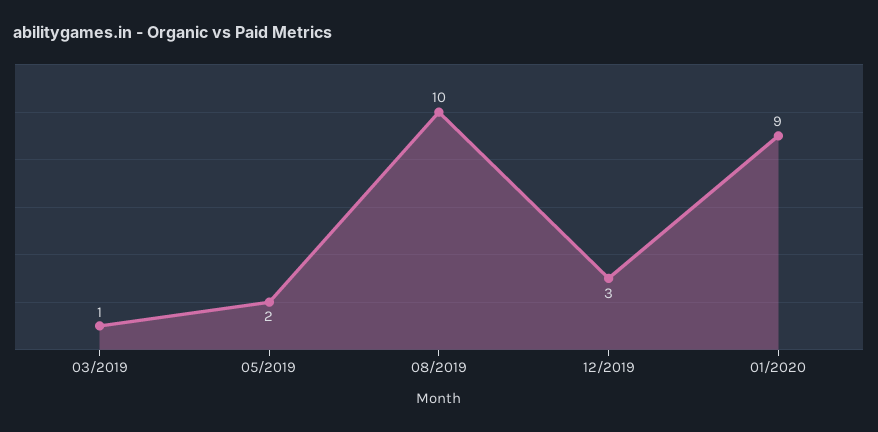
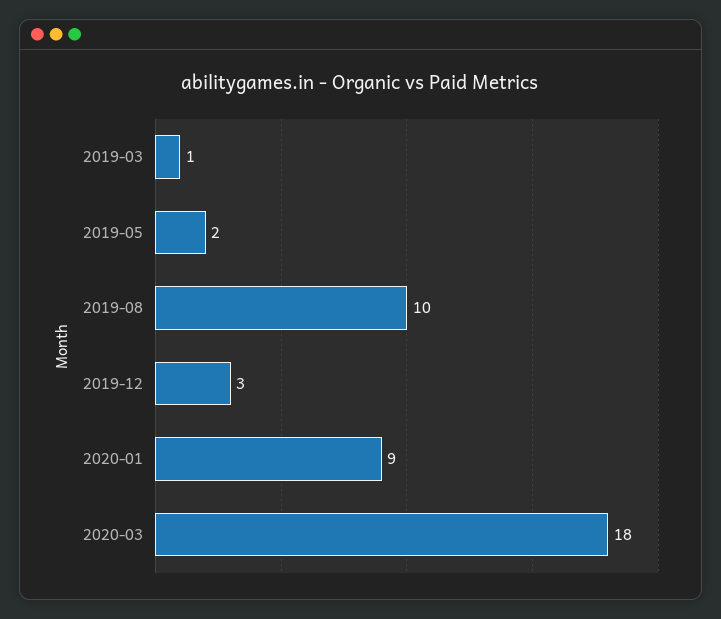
2020-03: none -> 18

